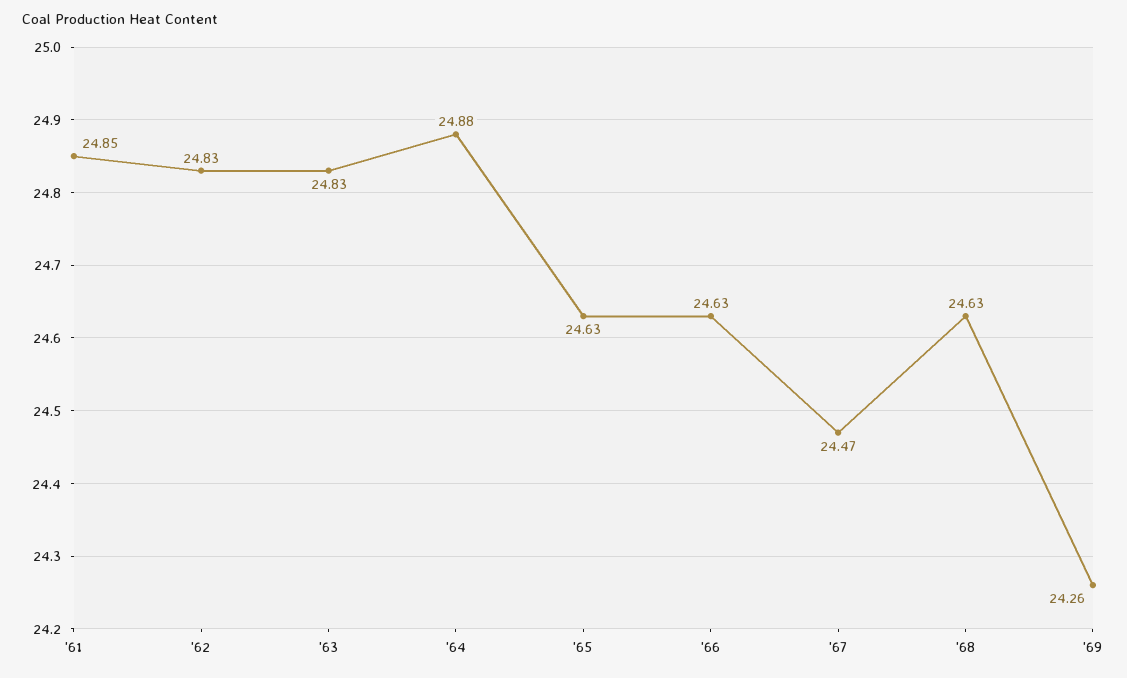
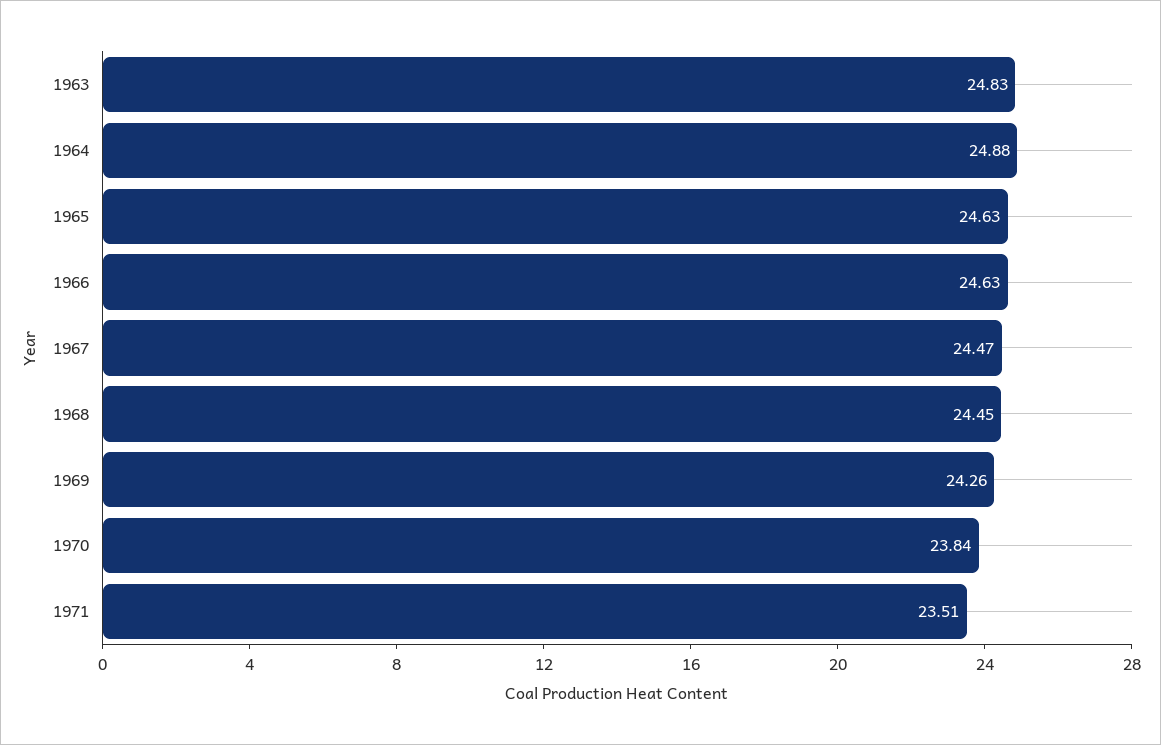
'61: 24.85 -> none
'62: 24.83 -> none
'68: 24.63 -> 24.45
1970: none -> 23.84
1971: none -> 23.51

